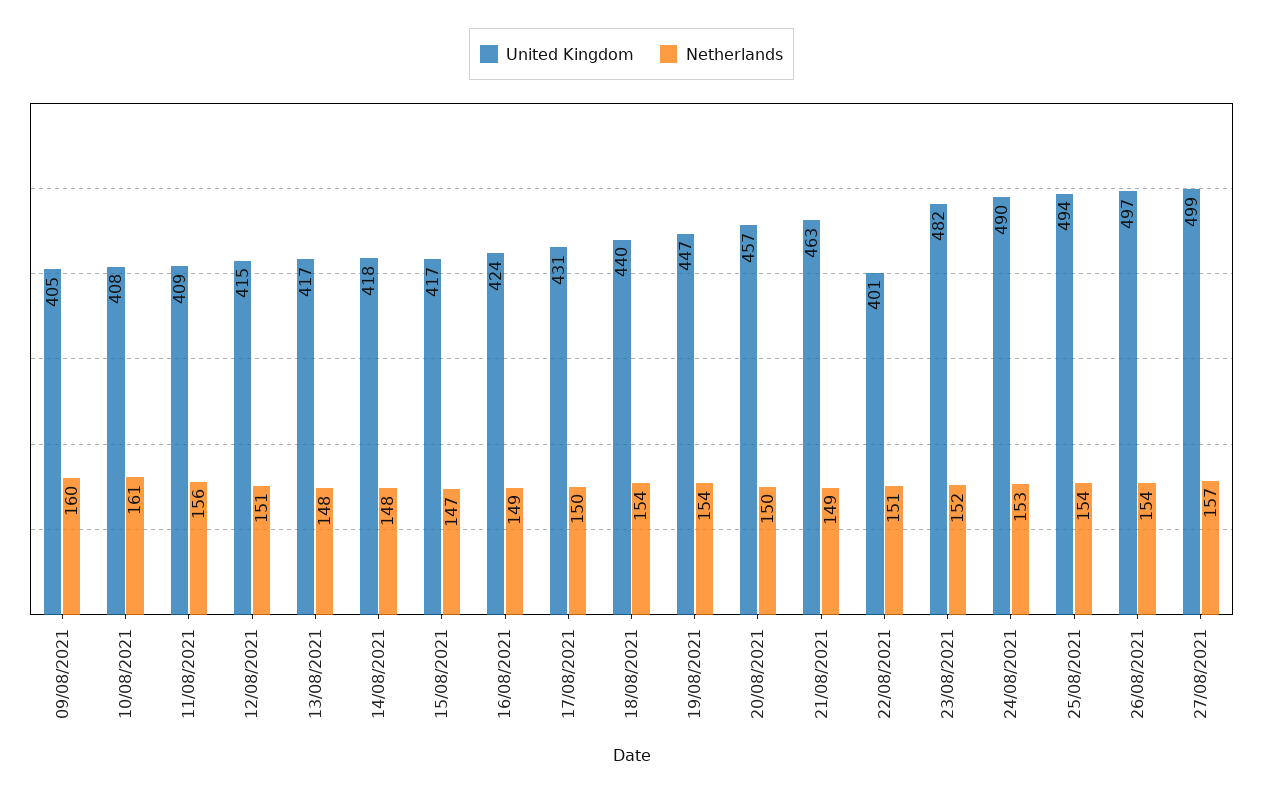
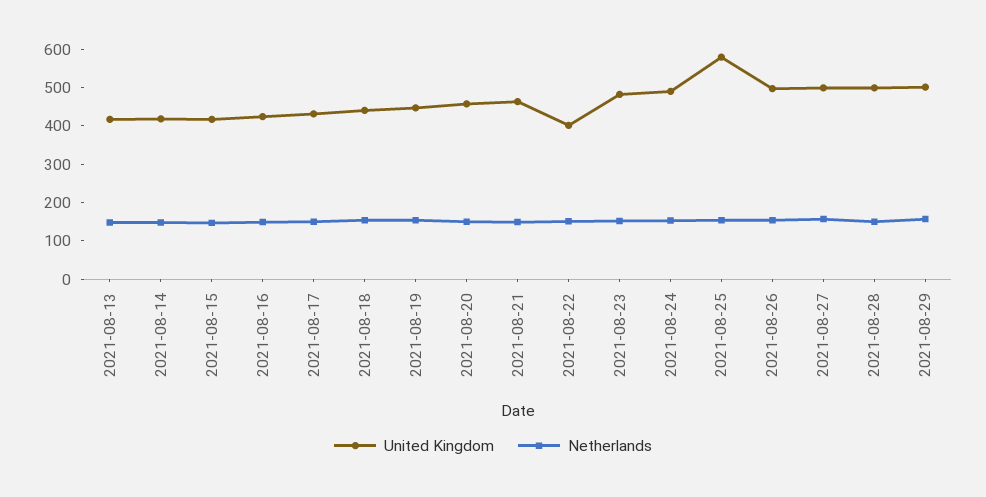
United Kingdom, 09/08/2021: 405 -> none
Netherlands, 09/08/2021: 160 -> none
United Kingdom, 10/08/2021: 408 -> none
Netherlands, 10/08/2021: 161 -> none
United Kingdom, 11/08/2021: 409 -> none
Netherlands, 11/08/2021: 156 -> none
United Kingdom, 12/08/2021: 415 -> none
Netherlands, 12/08/2021: 151 -> none
United Kingdom, 25/08/2021: 494 -> 575
United Kingdom, 2021-08-28: none -> 500
Netherlands, 2021-08-28: none -> 150
United Kingdom, 2021-08-29: none -> 500
Netherlands, 2021-08-29: none -> 150

